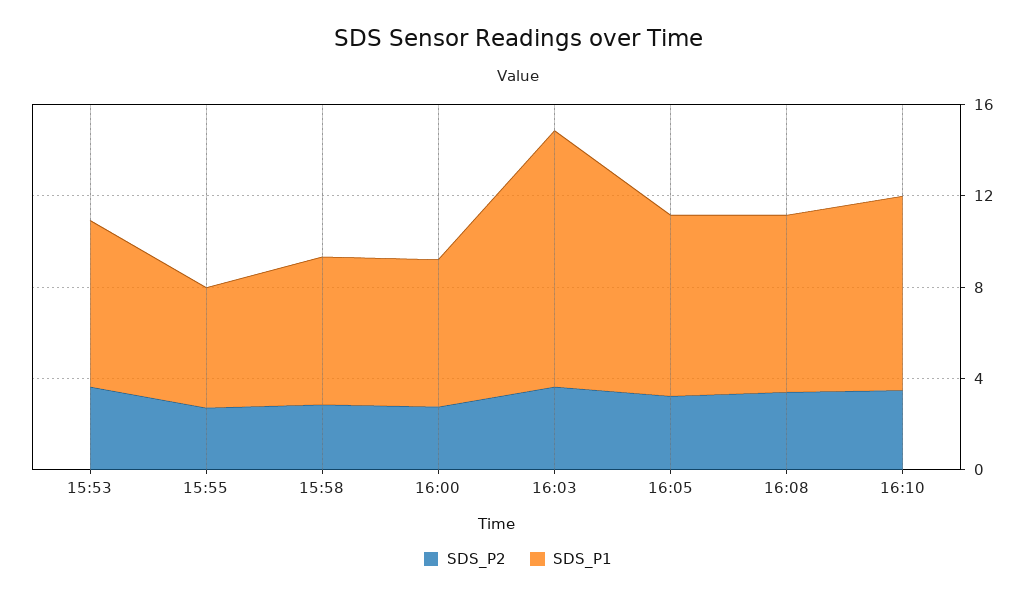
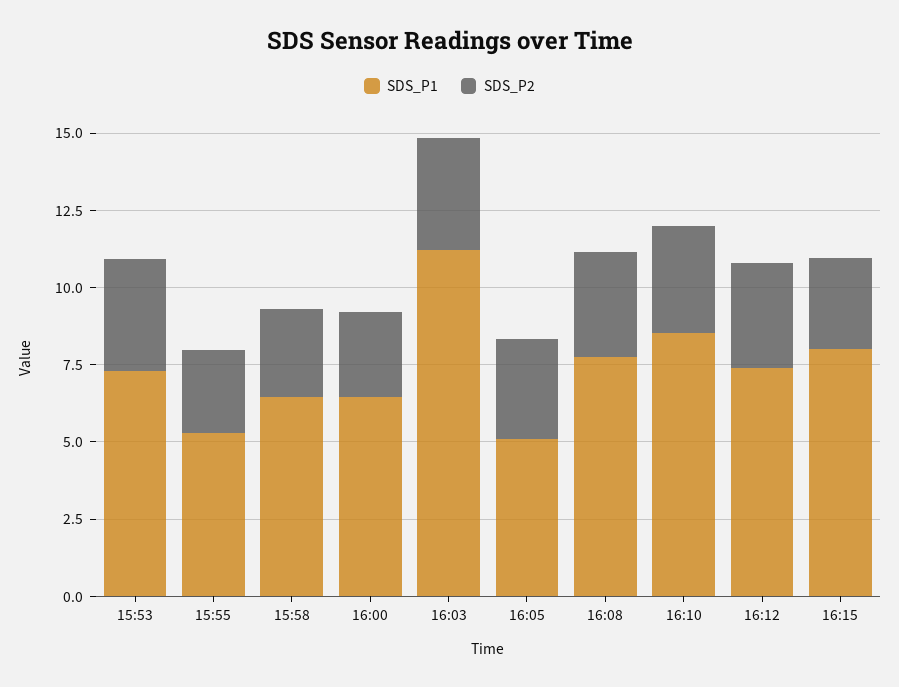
SDS_P1, 16:05: 8 -> 5
SDS_P1, 16:12: none -> 7.5
SDS_P2, 16:12: none -> 3.5
SDS_P1, 16:15: none -> 8
SDS_P2, 16:15: none -> 3

